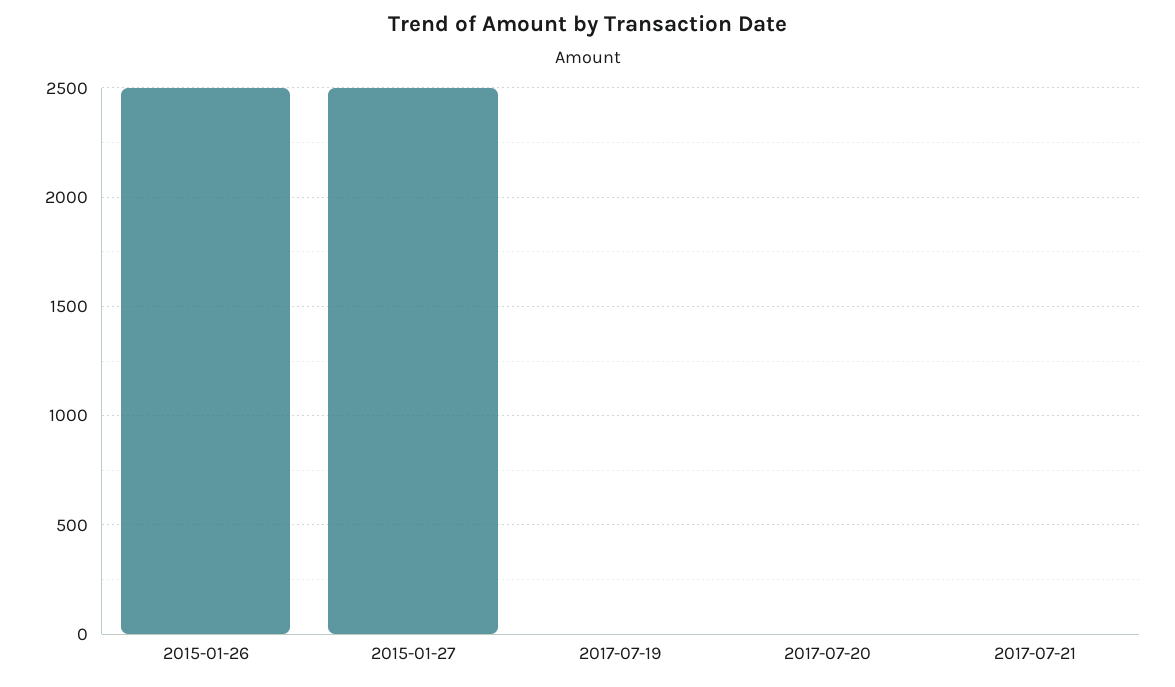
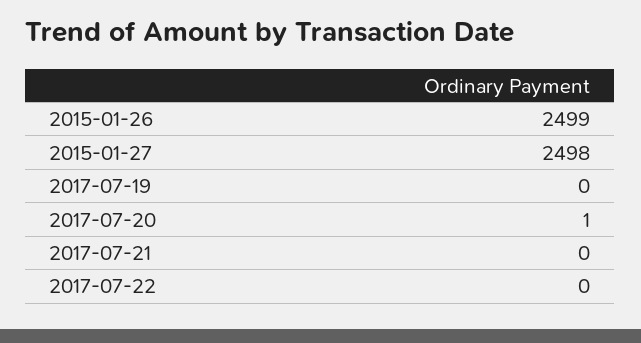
2017-07-22: none -> 0

